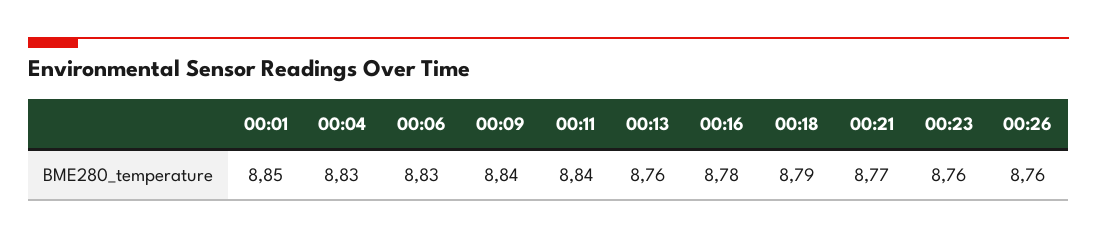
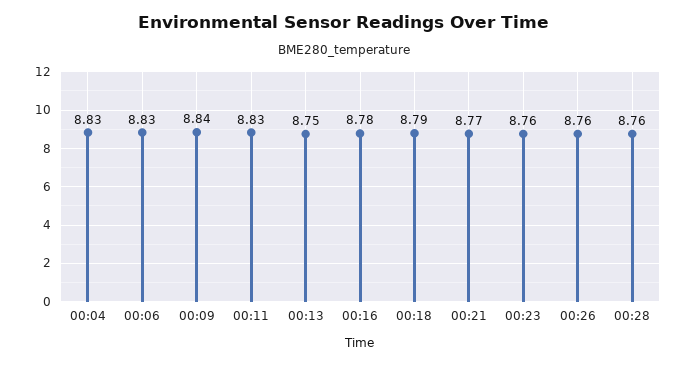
00:01: 8.85 -> none
00:11: 8.84 -> 8.83
00:13: 8.76 -> 8.75
00:28: none -> 8.76

